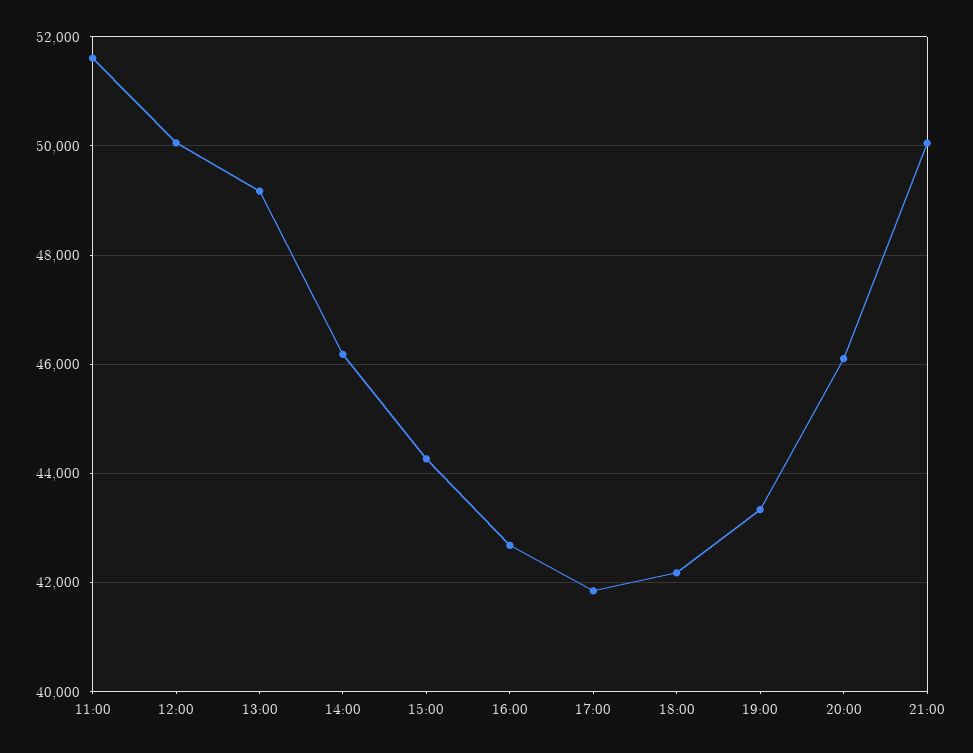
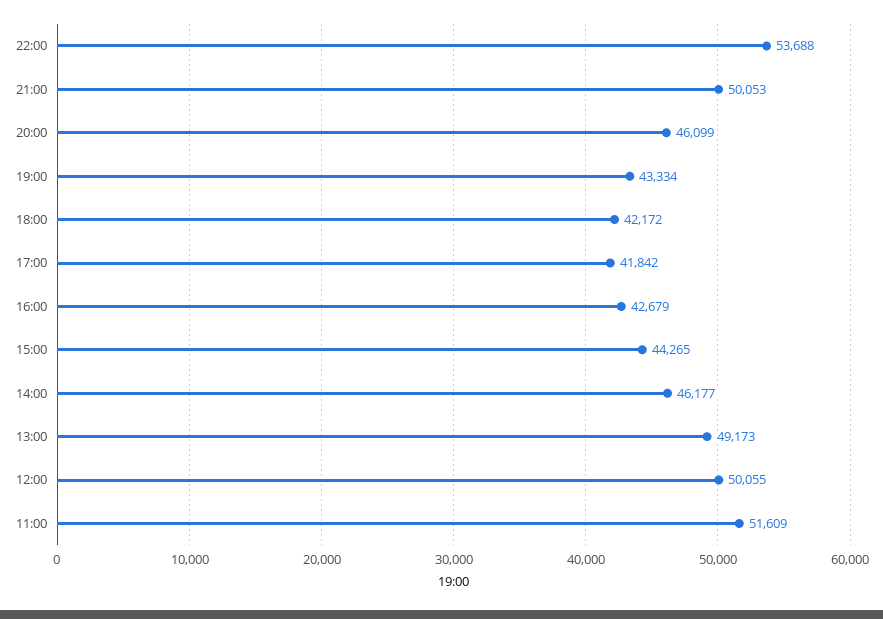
22:00: none -> 53688

